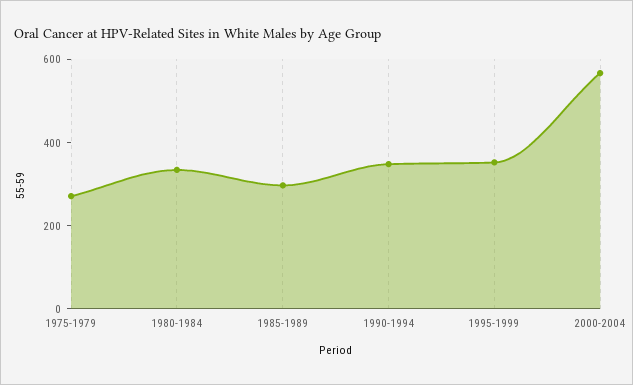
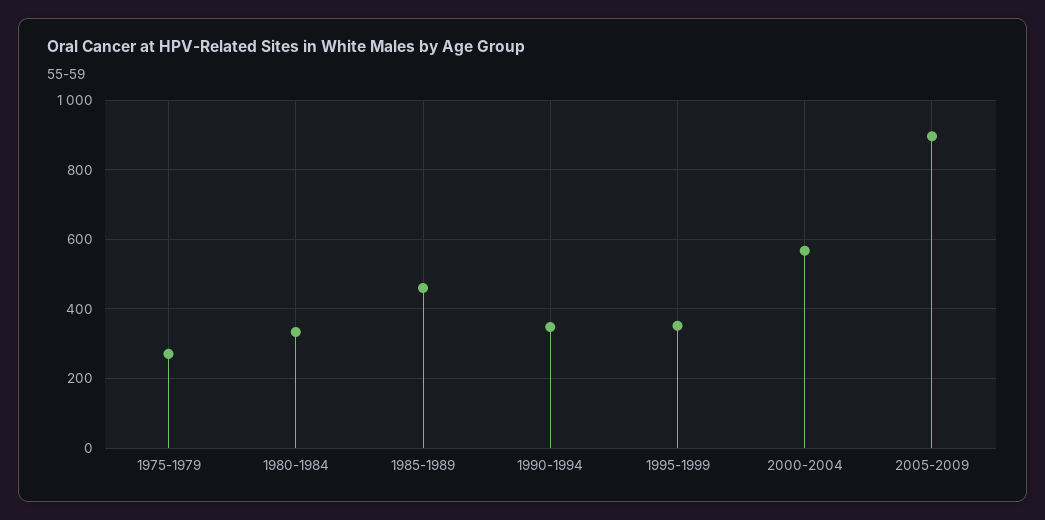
1985-1989: 300 -> 460
2005-2009: none -> 900

